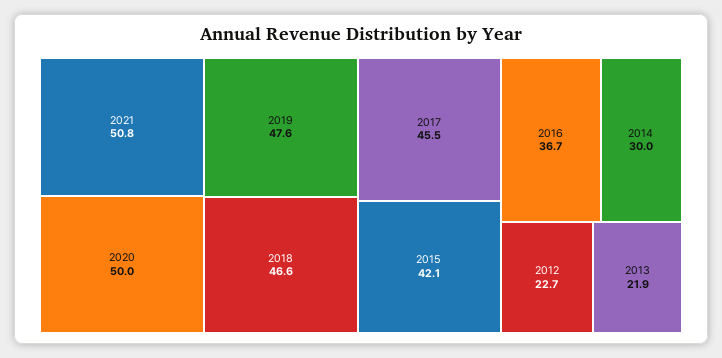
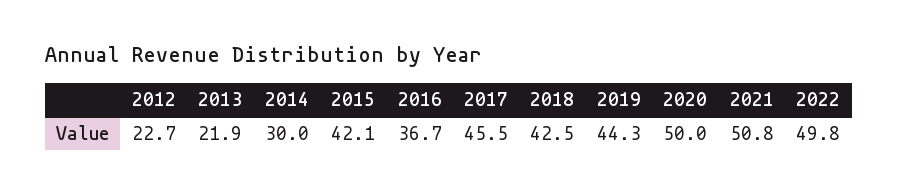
2019: 47.6 -> 44.3
2018: 46.6 -> 42.5
2022: none -> 49.8

